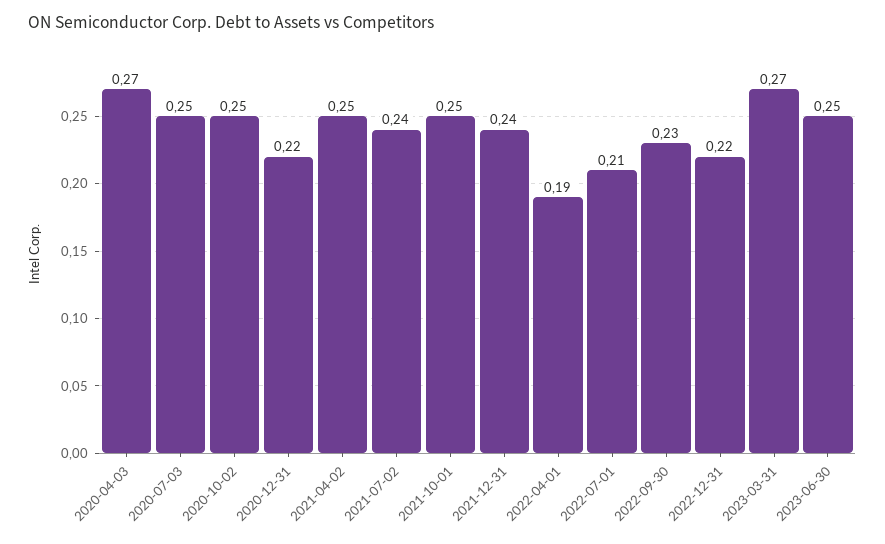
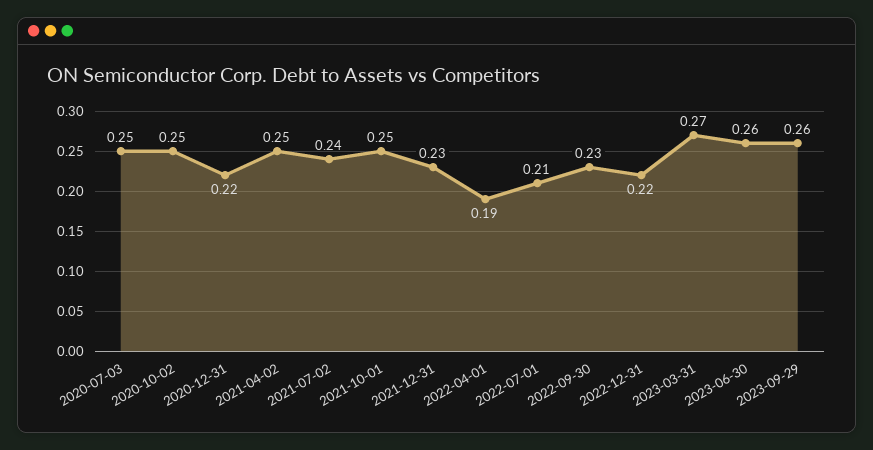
2020-04-03: 0.27 -> none
2021-12-31: 0.24 -> 0.23
2023-06-30: 0.25 -> 0.26
2023-09-29: none -> 0.26

